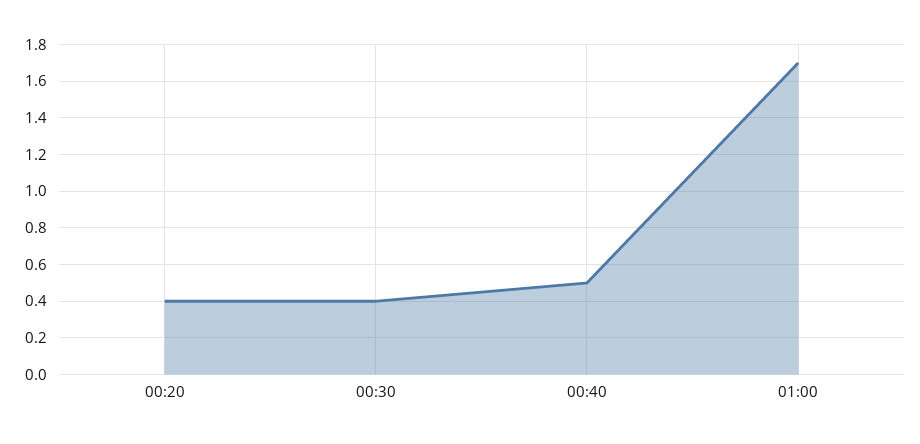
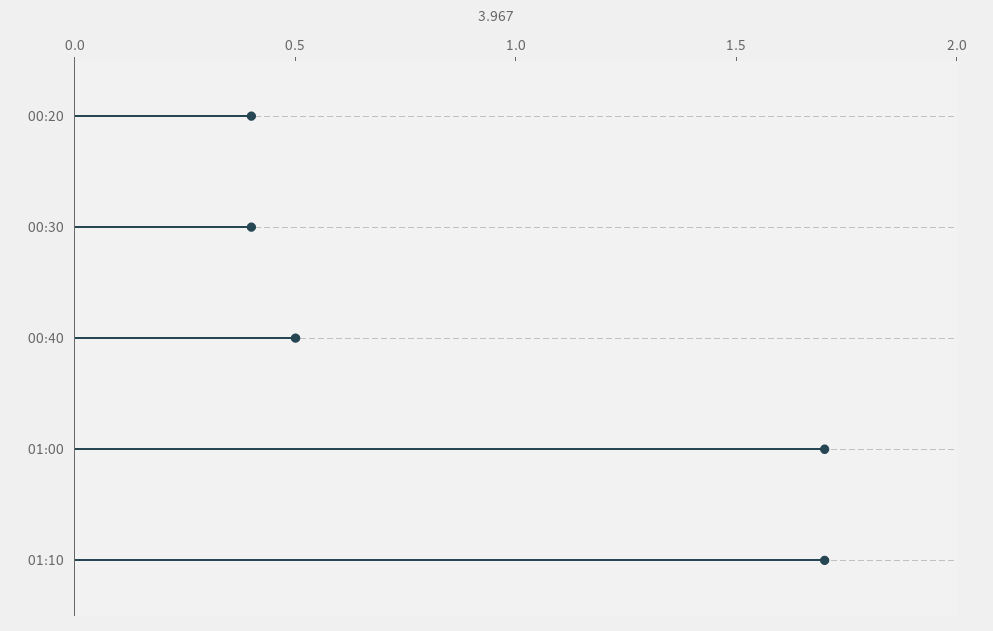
01:10: none -> 1.7

